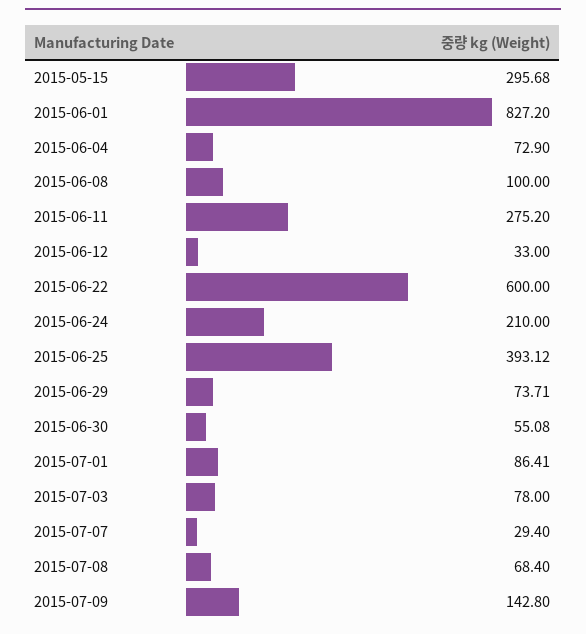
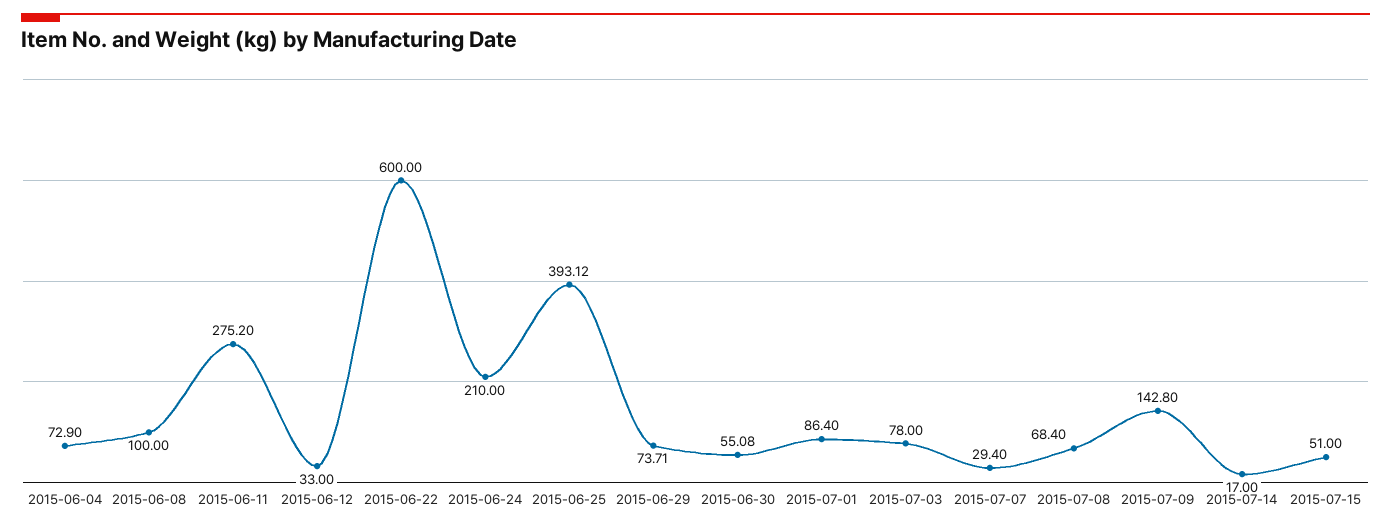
2015-05-15: 295.68 -> none
2015-06-01: 827.2 -> none
2015-07-01: 86.41 -> 86.4
2015-07-14: none -> 17
2015-07-15: none -> 51

